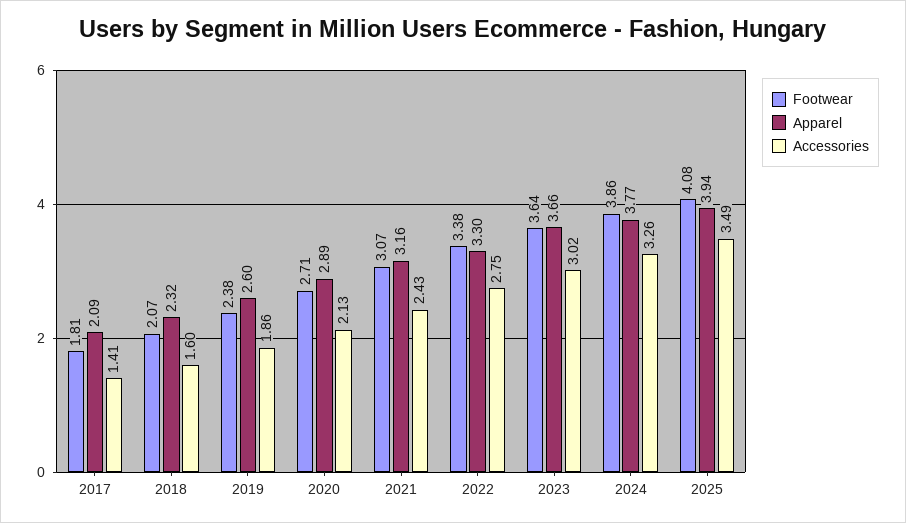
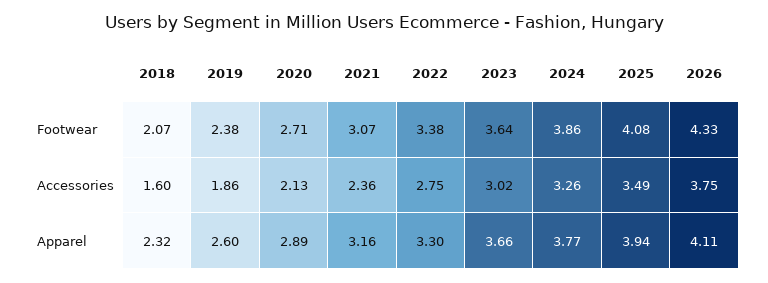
Footwear, 2017: 1.81 -> none
Apparel, 2017: 2.09 -> none
Accessories, 2017: 1.41 -> none
Accessories, 2021: 2.43 -> 2.36
Footwear, 2026: none -> 4.33
Accessories, 2026: none -> 3.75
Apparel, 2026: none -> 4.11

